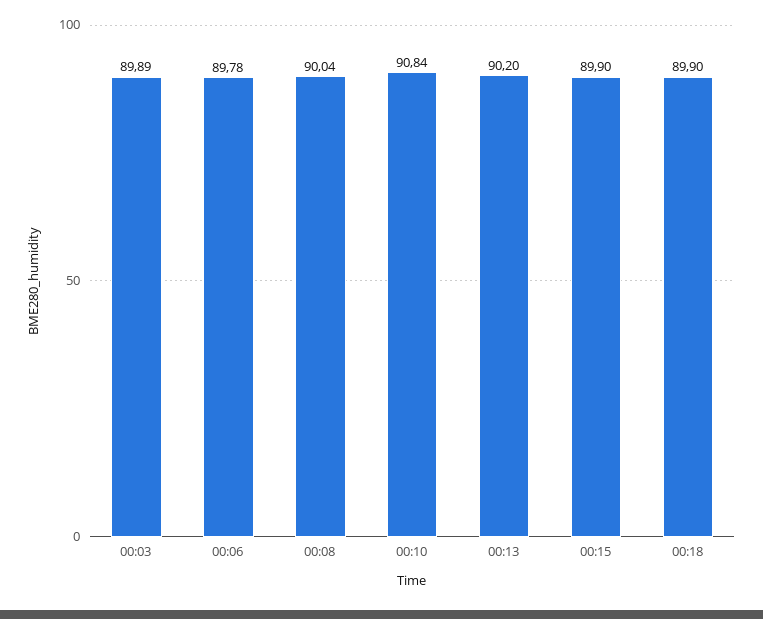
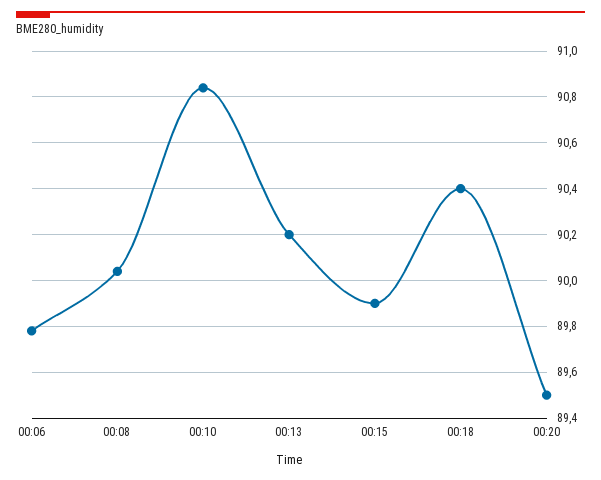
00:03: 89.89 -> none
00:18: 89.9 -> 90.4
00:20: none -> 89.5

